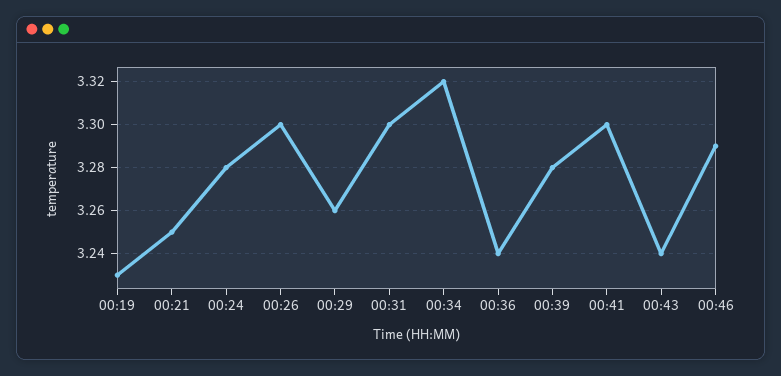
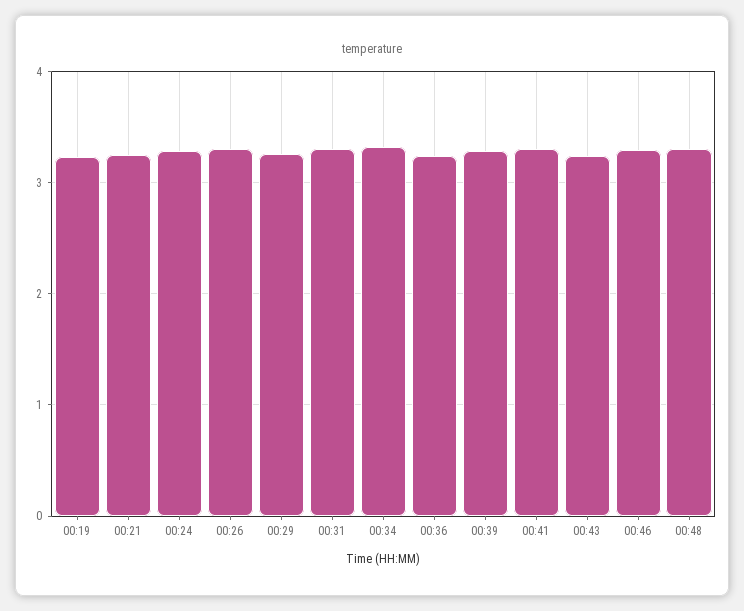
00:48: none -> 3.3

